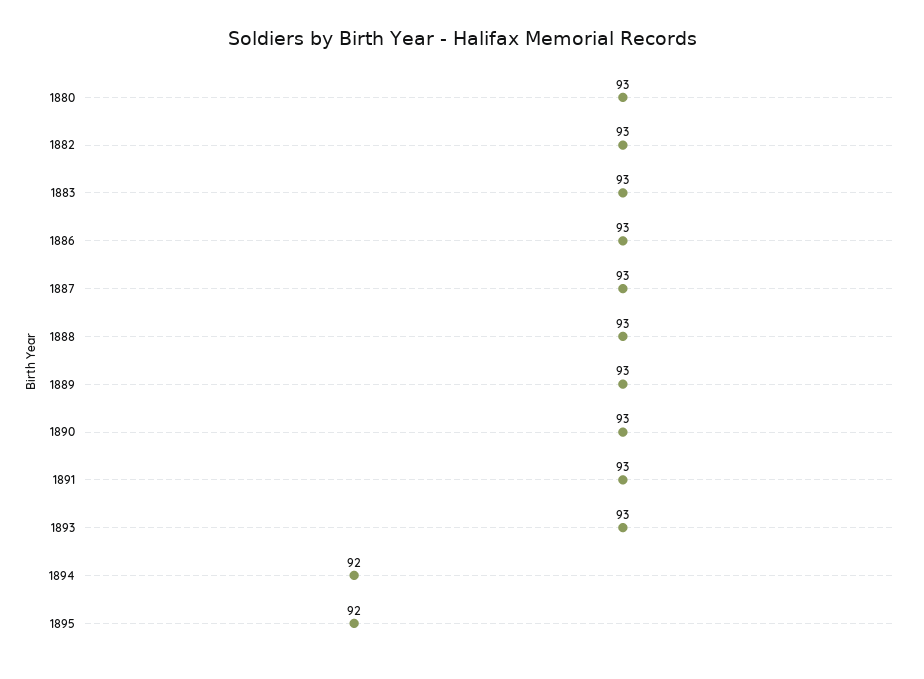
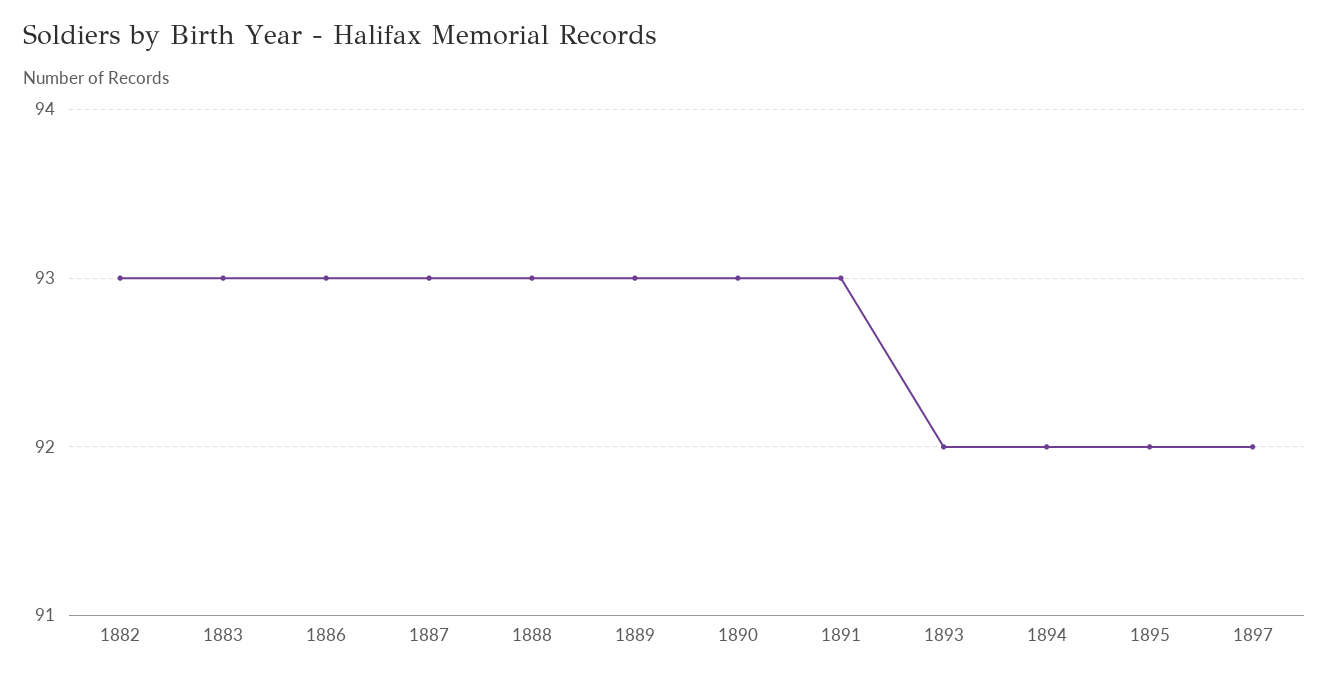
1880: 93 -> none
1893: 93 -> 92
1897: none -> 92

